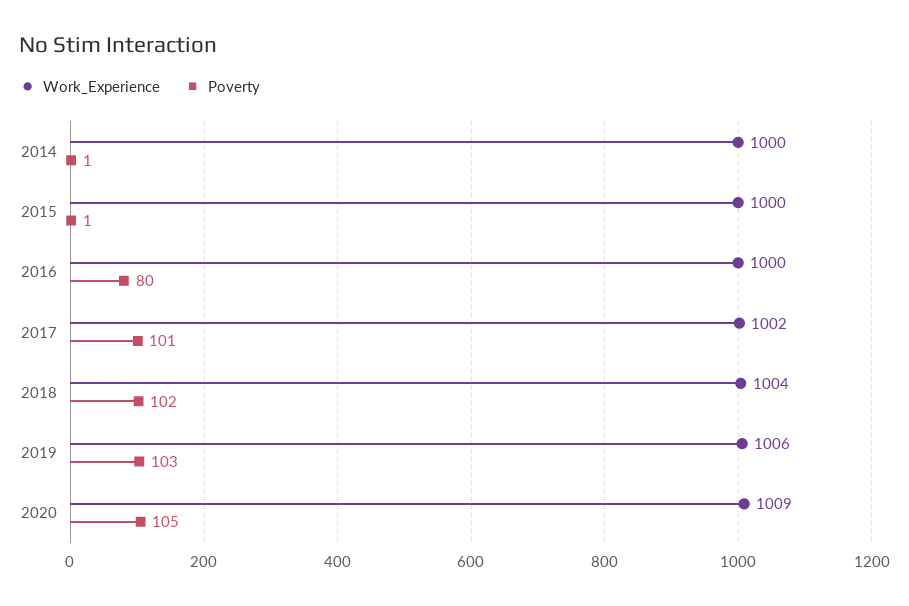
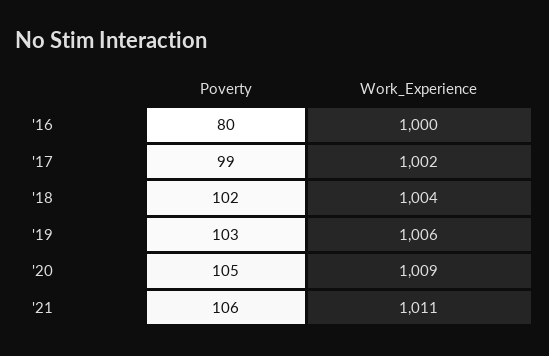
Work_Experience, 2014: 1000 -> none
Poverty, 2014: 1 -> none
Work_Experience, 2015: 1000 -> none
Poverty, 2015: 1 -> none
Poverty, 2017: 101 -> 99
Poverty, '21: none -> 106
Work_Experience, '21: none -> 1011

